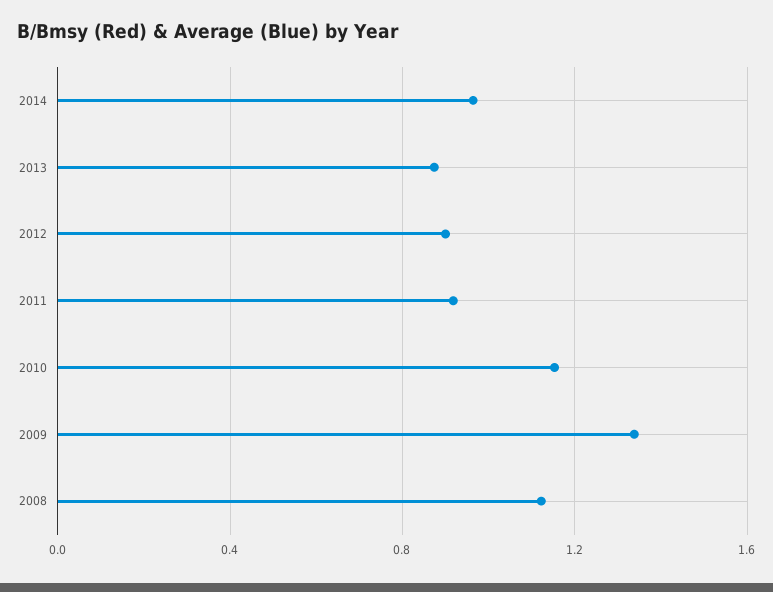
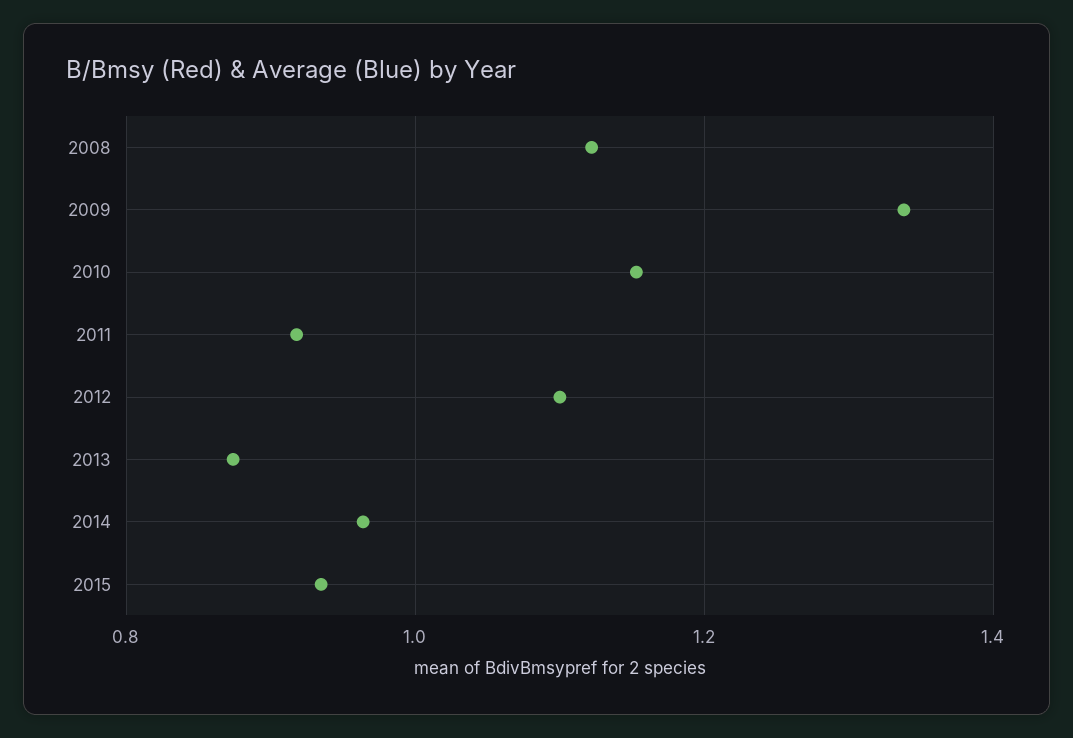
2012: 0.9 -> 1.1
2015: none -> 0.94

